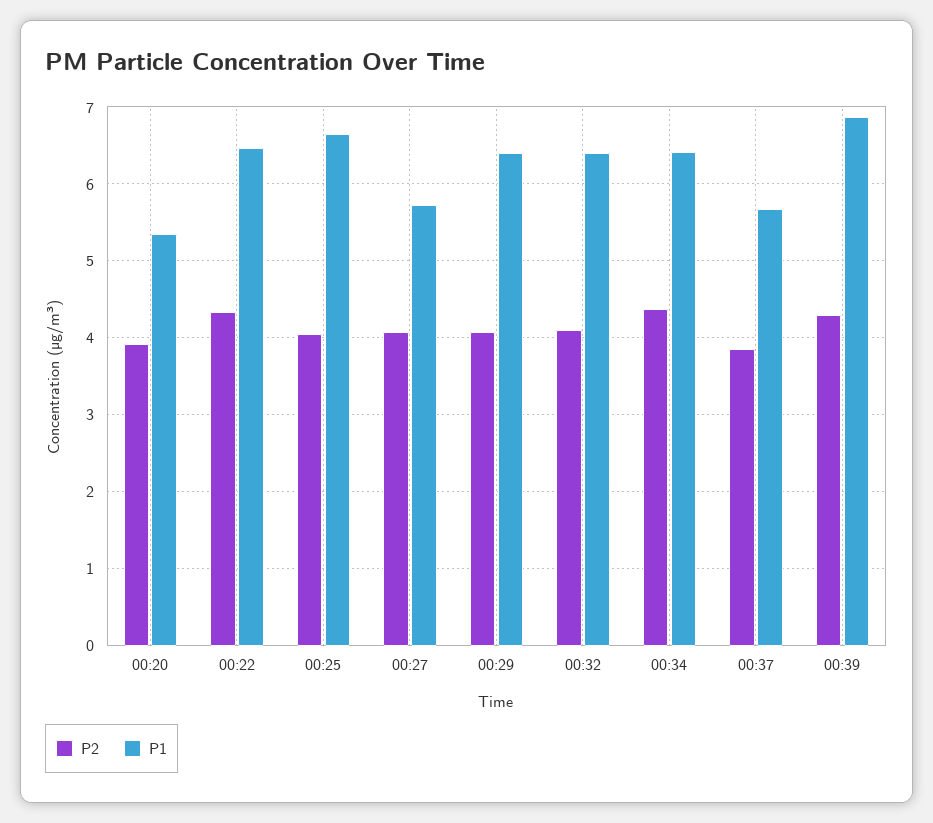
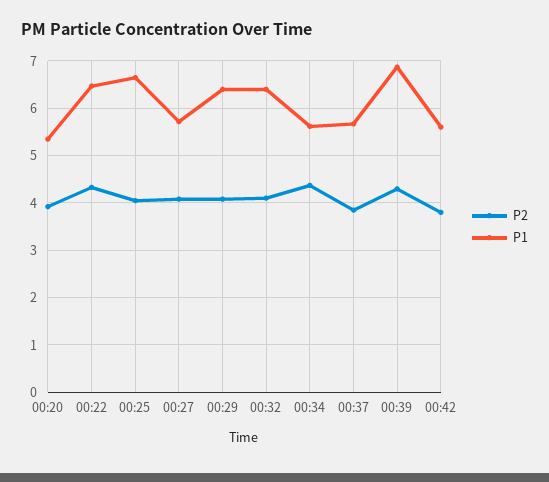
P1, 00:34: 6.4 -> 5.6
P2, 00:42: none -> 3.8
P1, 00:42: none -> 5.6

